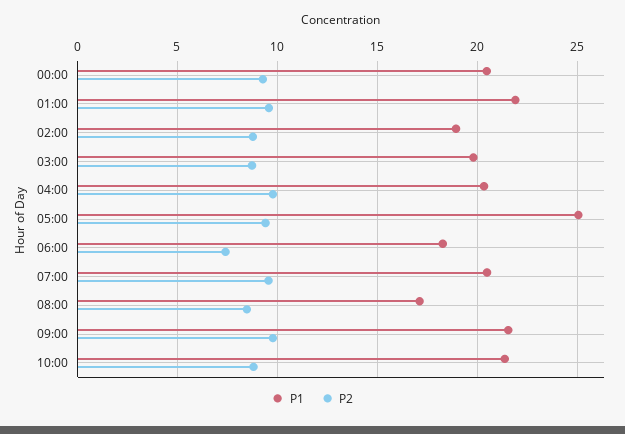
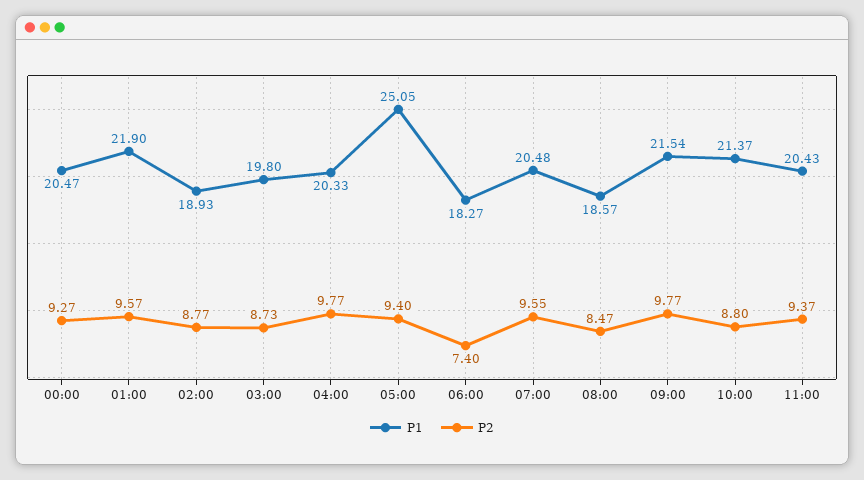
P1, 08:00: 17 -> 18.57
P1, 11:00: none -> 20.43
P2, 11:00: none -> 9.37

